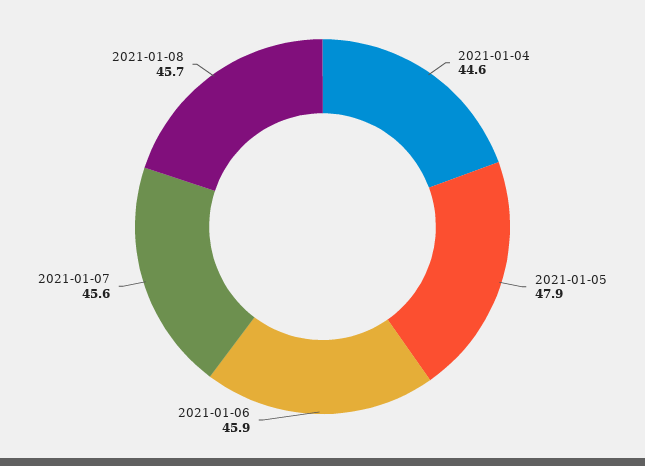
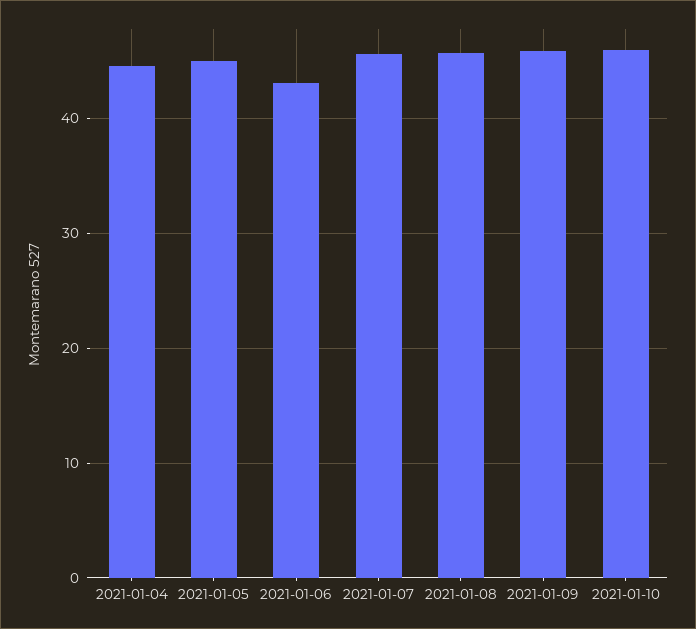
2021-01-05: 47.9 -> 45
2021-01-06: 45.9 -> 43
2021-01-09: none -> 46
2021-01-10: none -> 46

